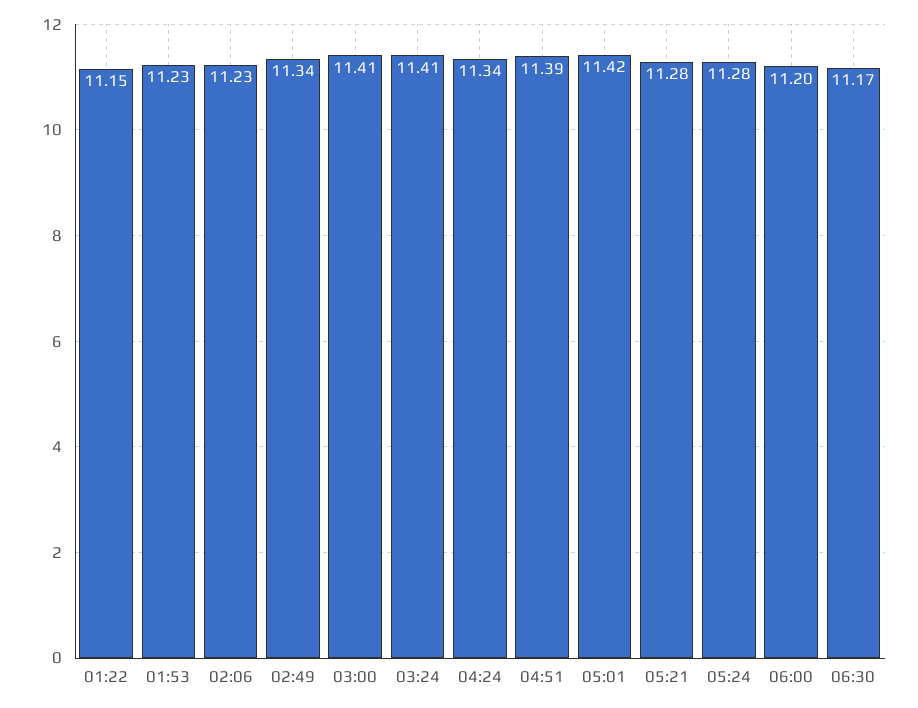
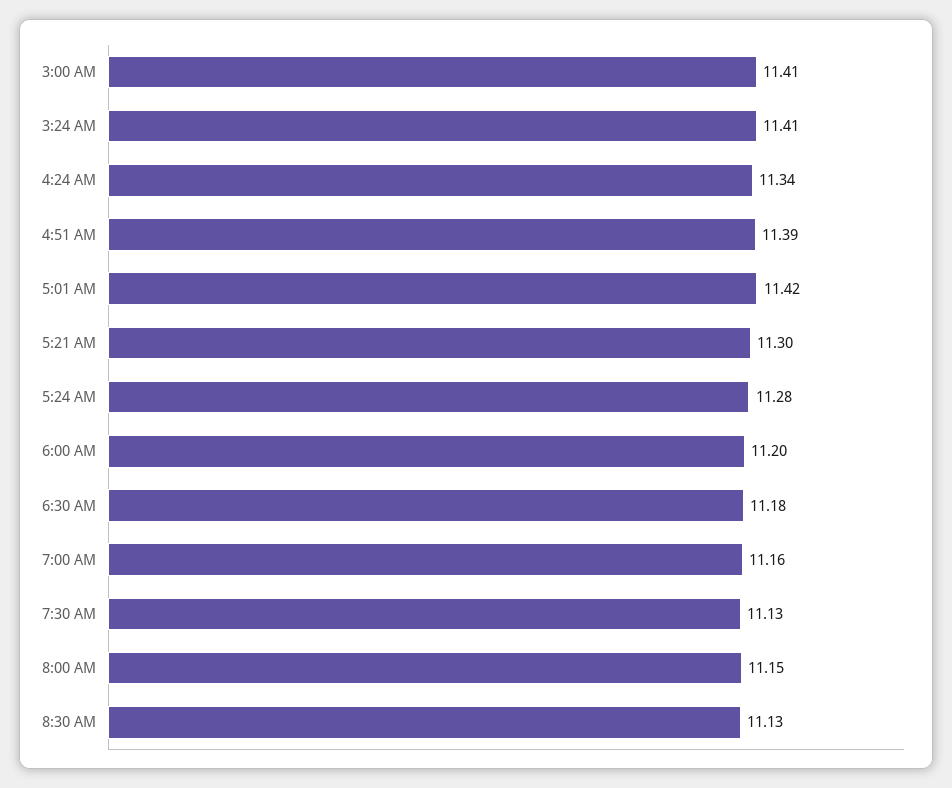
01:22: 11.15 -> none
01:53: 11.23 -> none
02:06: 11.23 -> none
02:49: 11.34 -> none
05:21: 11.28 -> 11.3
06:30: 11.17 -> 11.18
7:00 AM: none -> 11.16
7:30 AM: none -> 11.13
8:00 AM: none -> 11.15
8:30 AM: none -> 11.13

